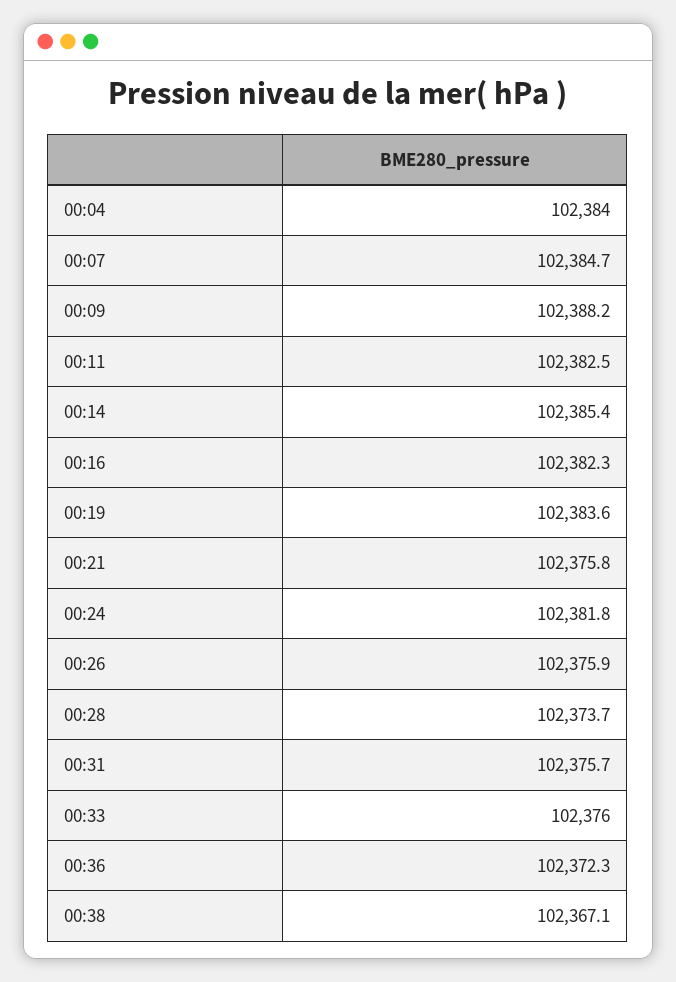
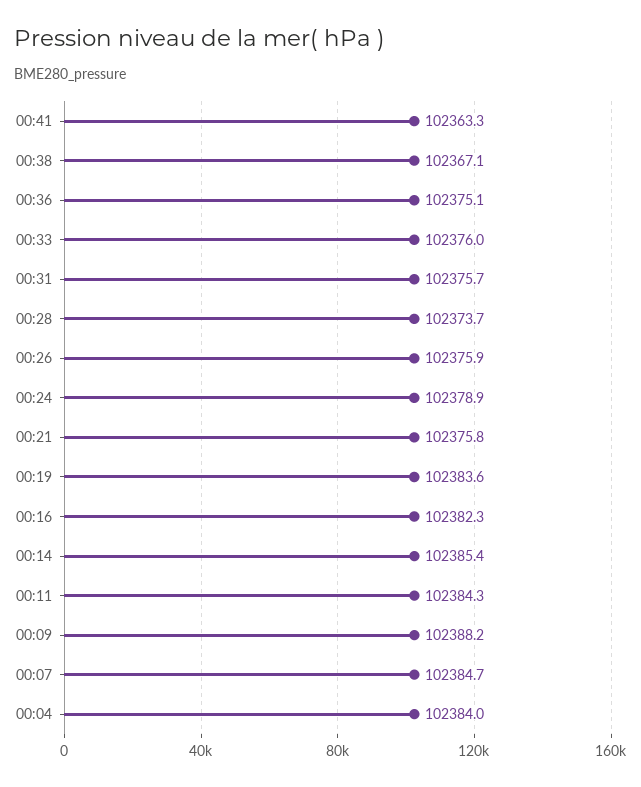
00:11: 102382.5 -> 102384.3
00:24: 102381.8 -> 102378.9
00:36: 102372.3 -> 102375.1
00:41: none -> 102363.3

